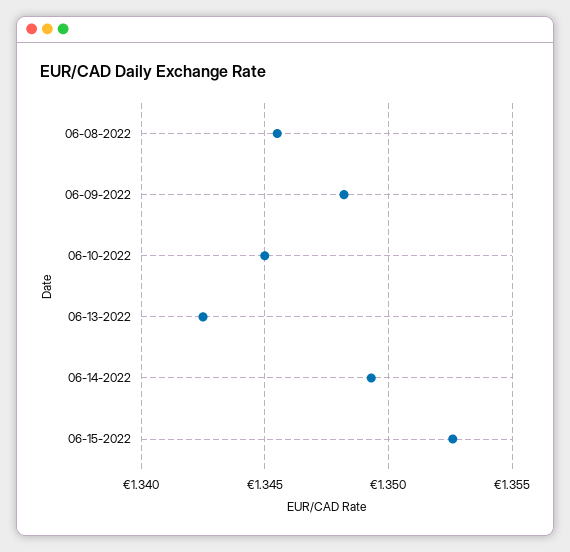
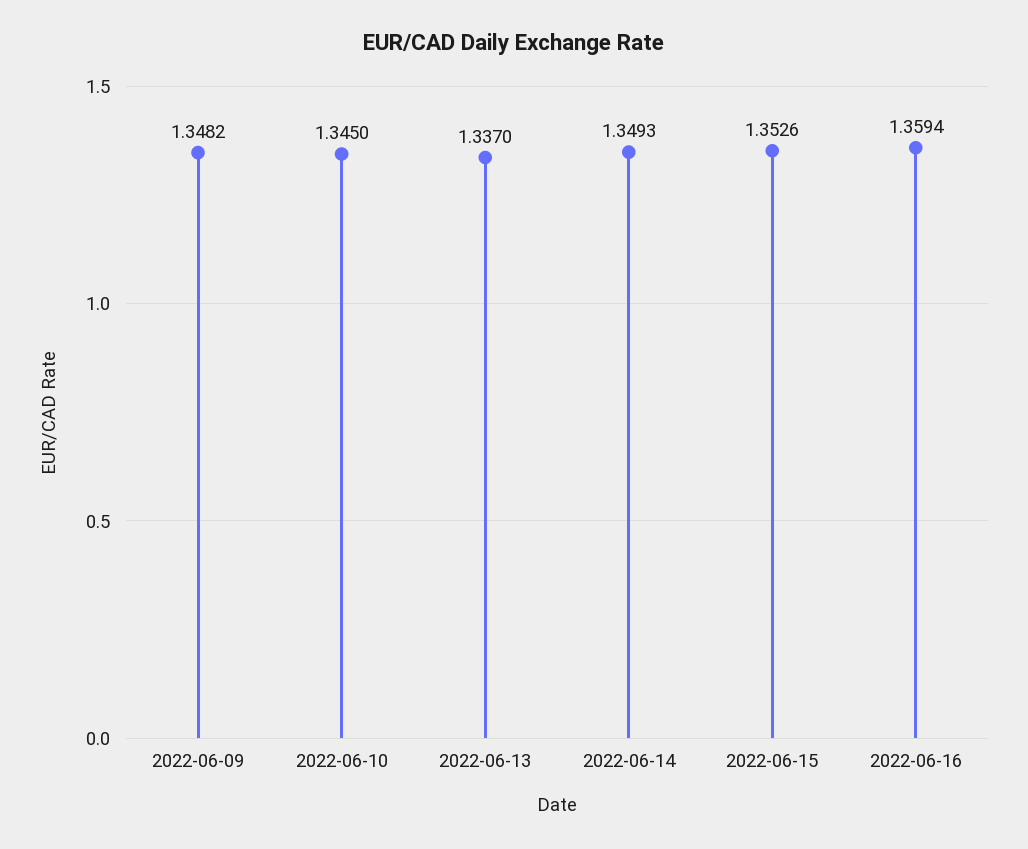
06-08-2022: 1.3455 -> none
06-13-2022: 1.3425 -> 1.337
2022-06-16: none -> 1.3594

